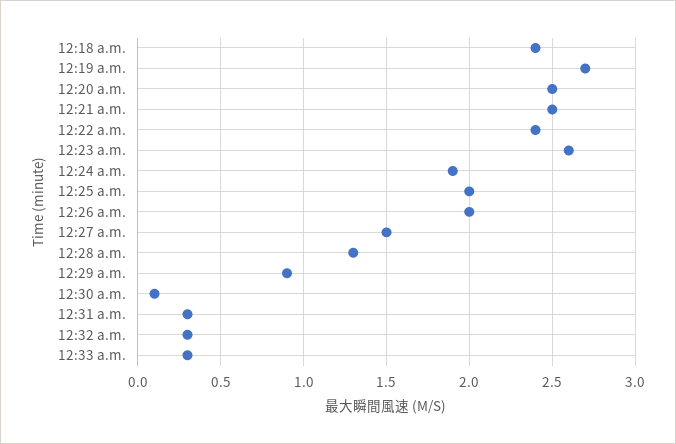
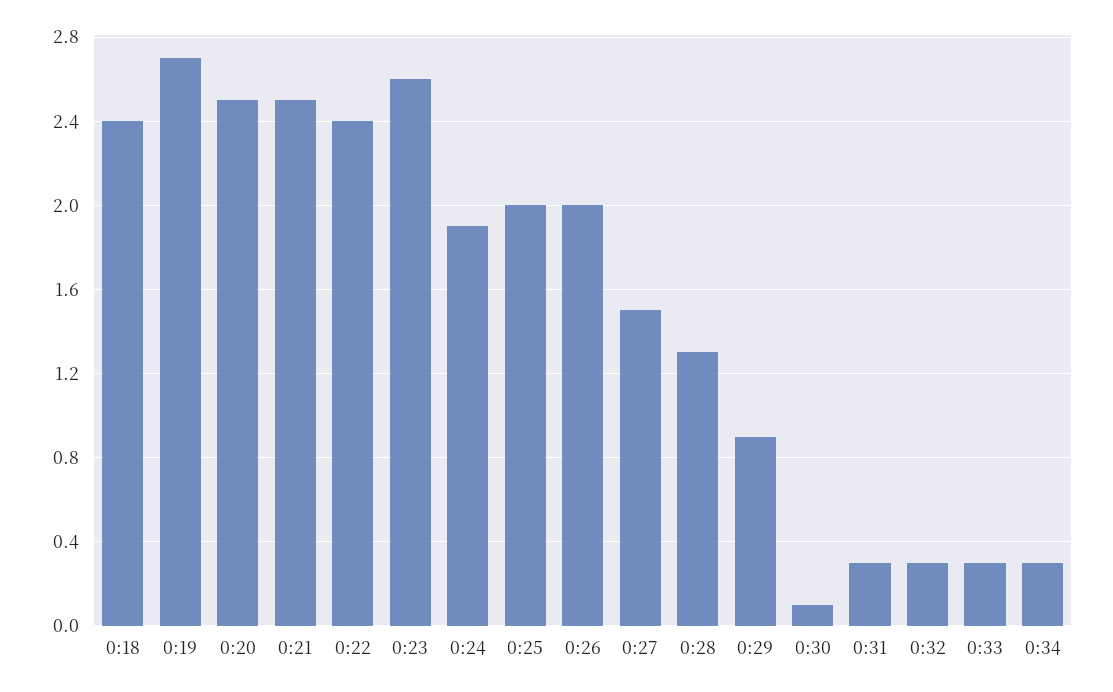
0:34: none -> 0.3

